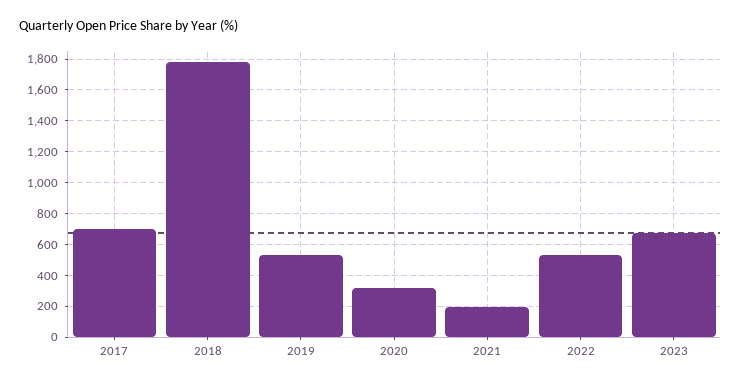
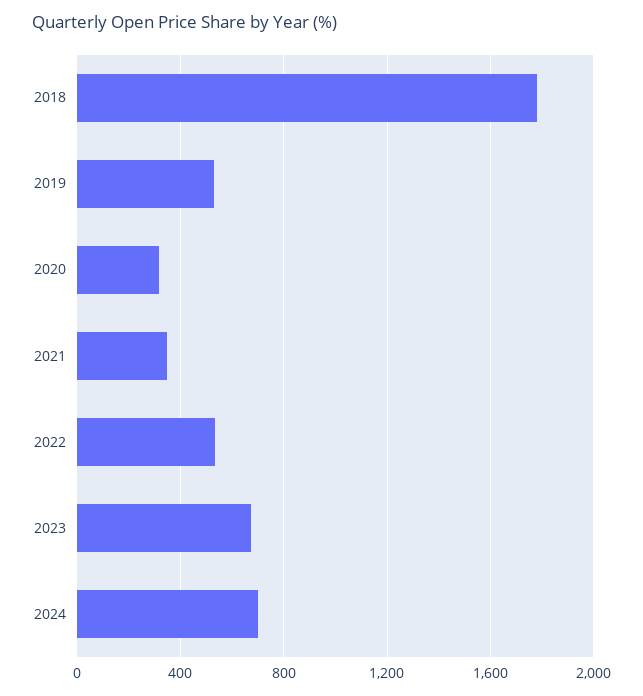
2017: 700 -> none
2021: 200 -> 350
2024: none -> 700

